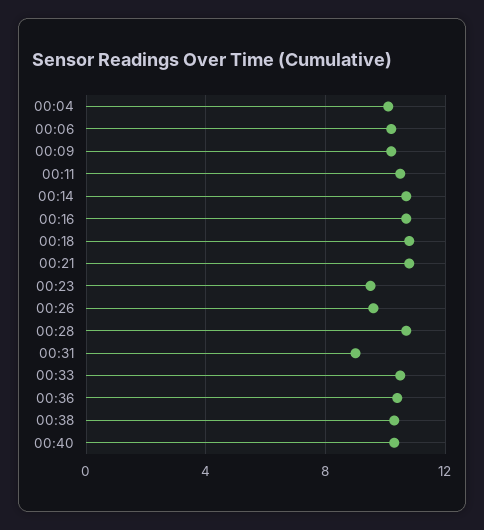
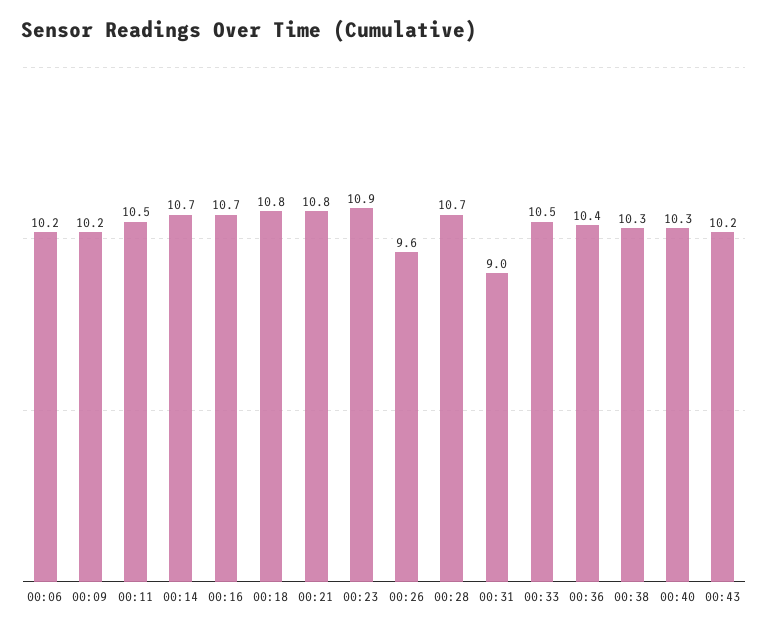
00:04: 10 -> none
00:23: 9.5 -> 10.9
00:43: none -> 10.2

